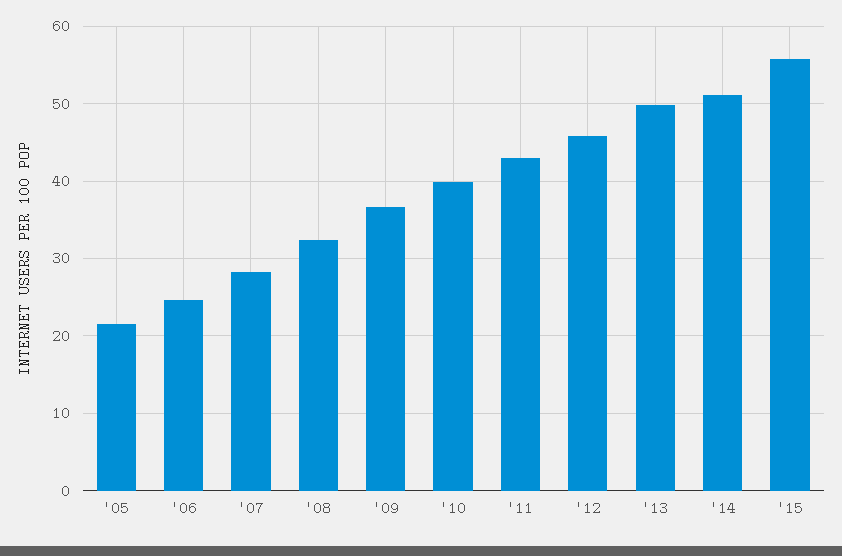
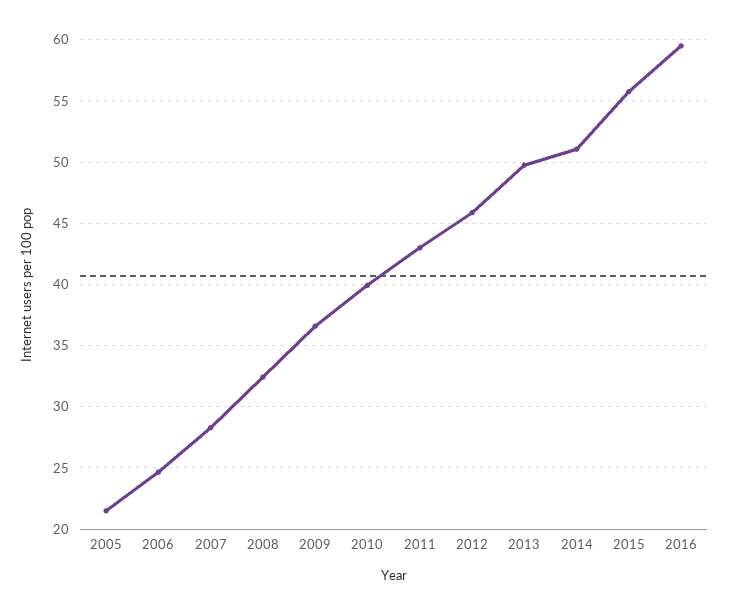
2016: none -> 59.5

